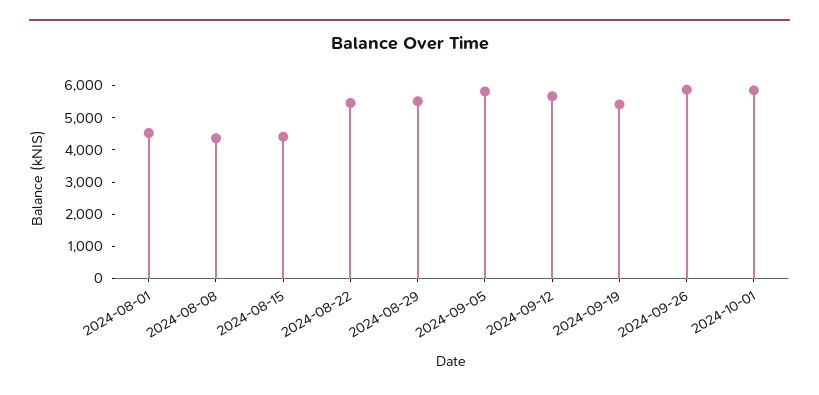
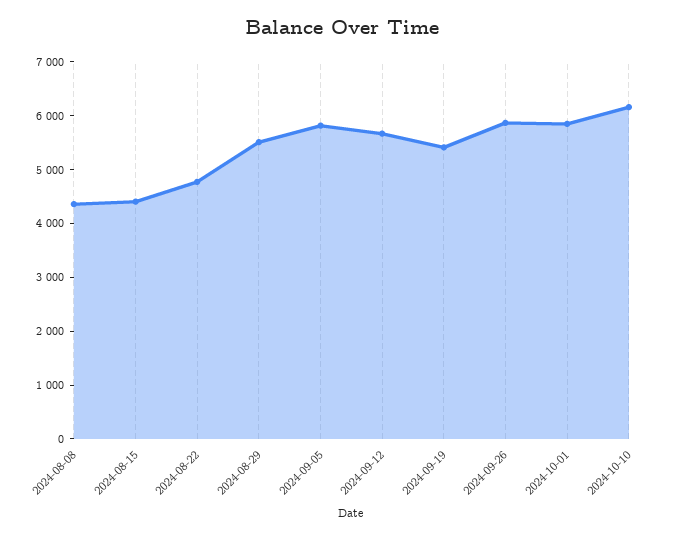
2024-08-01: 4500 -> none
2024-08-22: 5500 -> 4800
2024-10-10: none -> 6200

